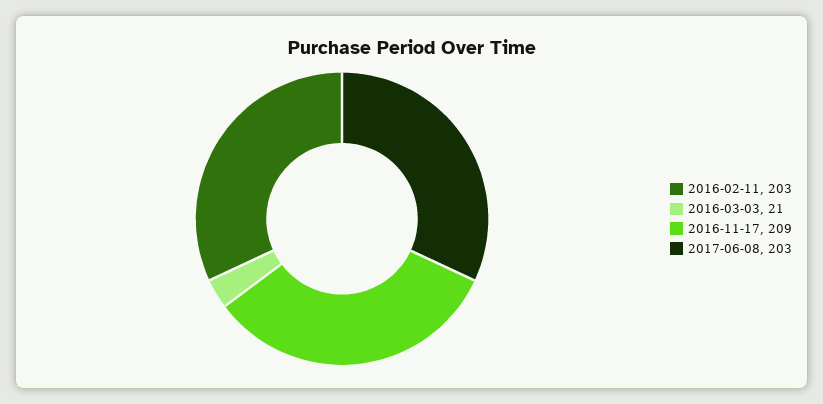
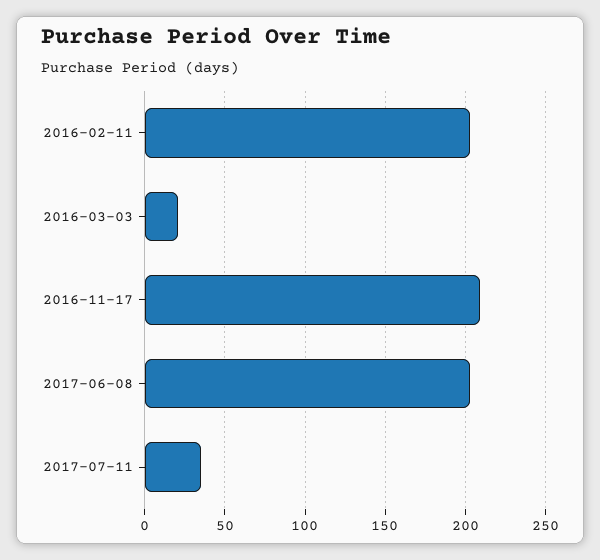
2017-07-11: none -> 35

